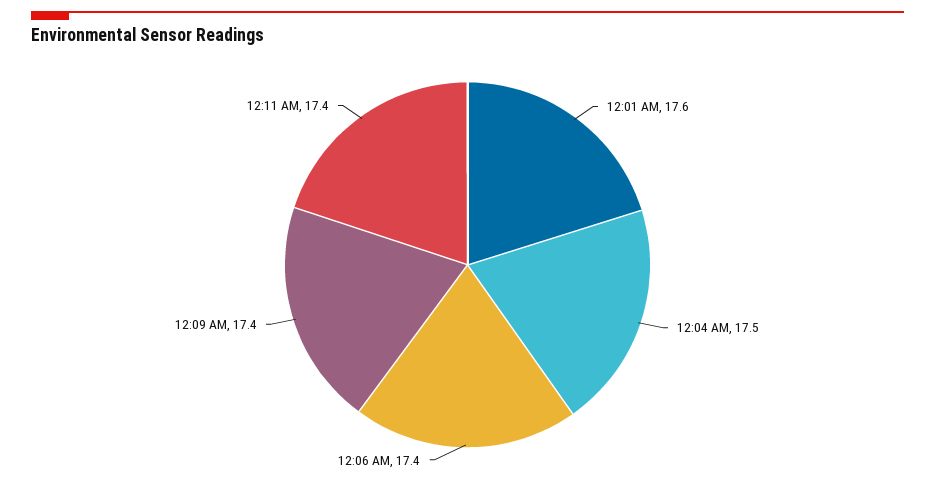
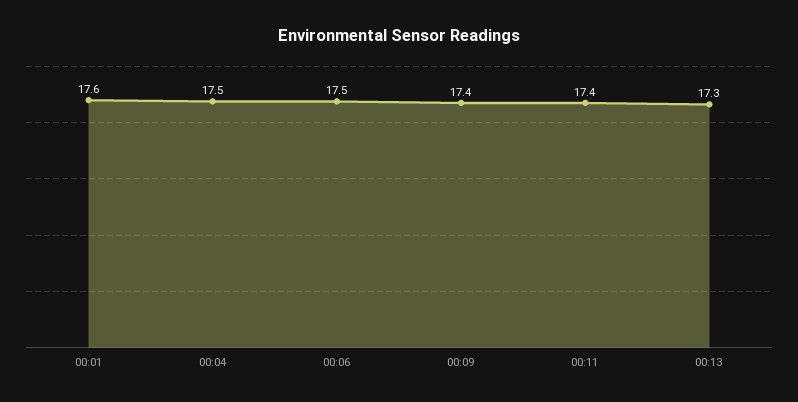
12:06 AM: 17.4 -> 17.5
00:13: none -> 17.3

